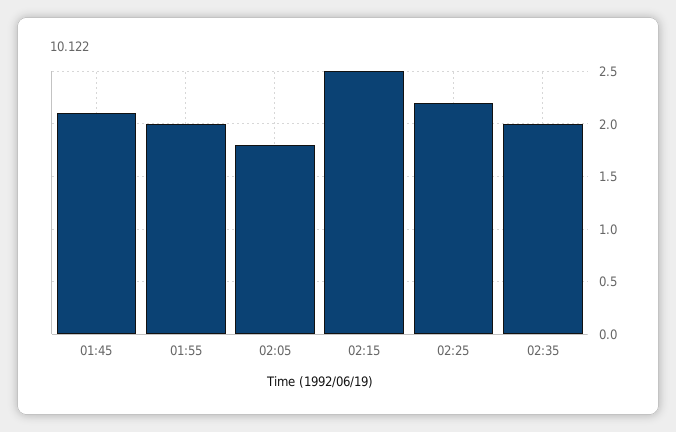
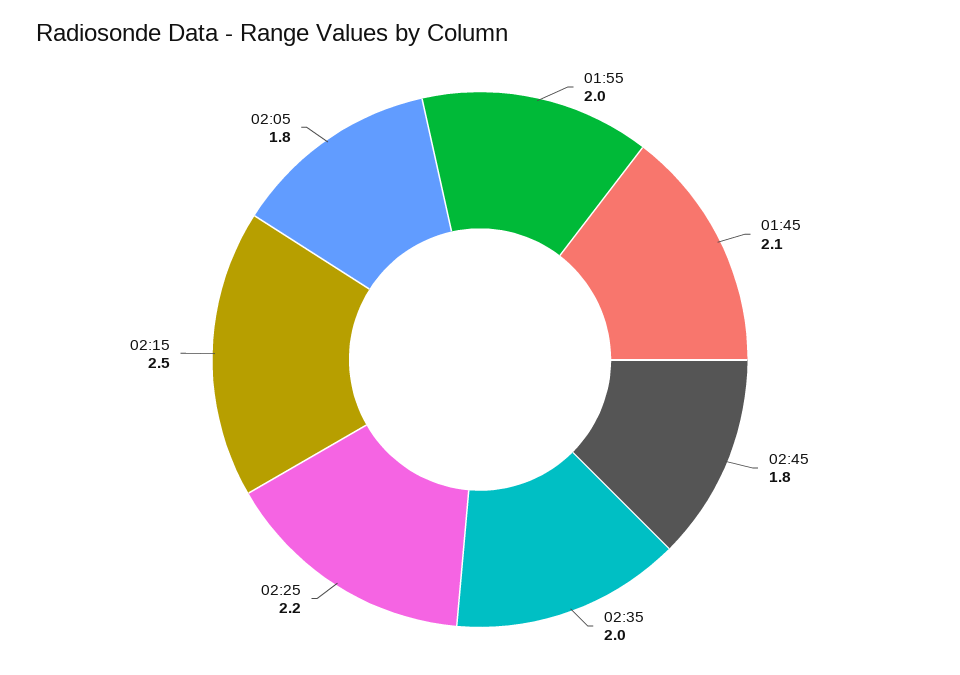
02:45: none -> 1.8

